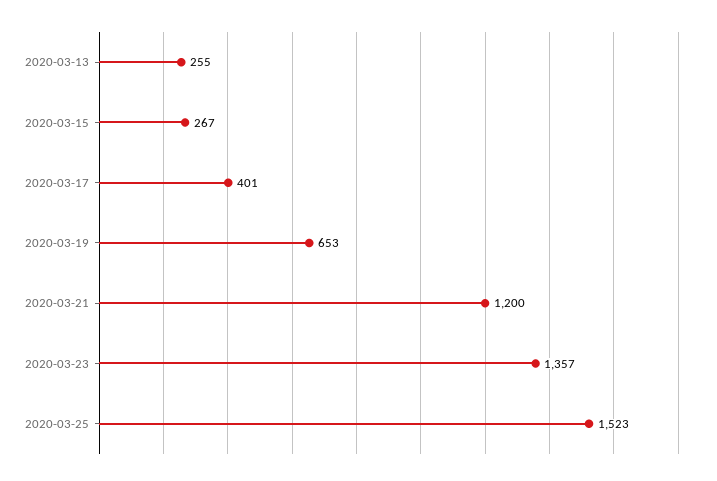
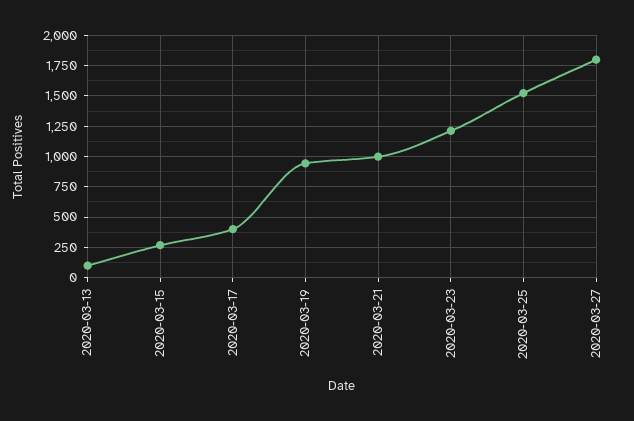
2020-03-13: 255 -> 100
2020-03-19: 653 -> 950
2020-03-21: 1200 -> 1000
2020-03-23: 1357 -> 1200
2020-03-27: none -> 1800

